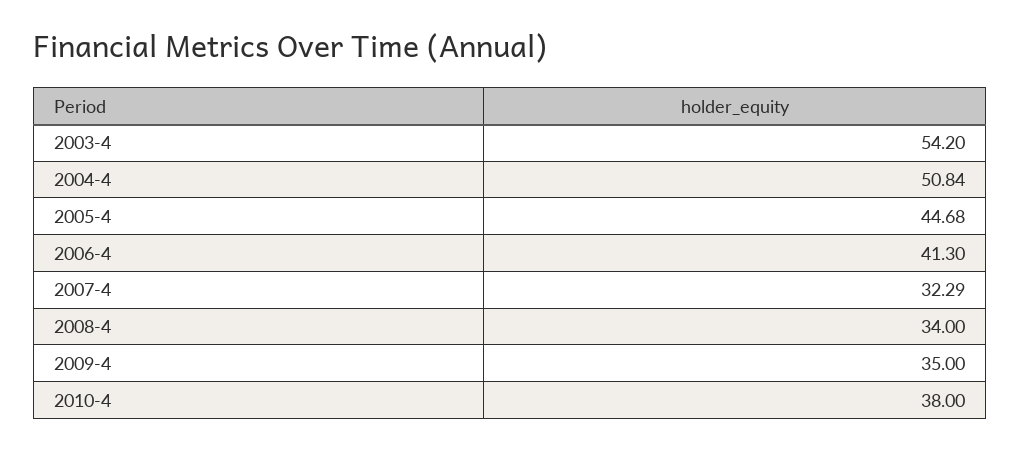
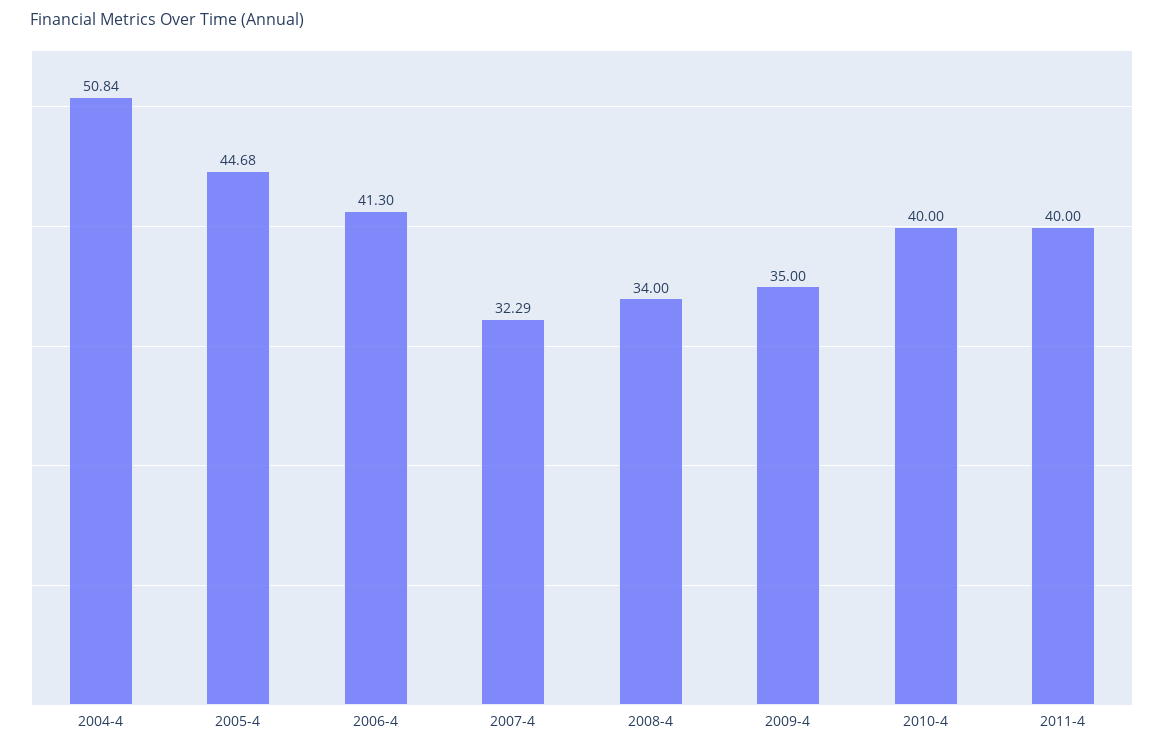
2003-4: 54.2 -> none
2010-4: 38 -> 40
2011-4: none -> 40

